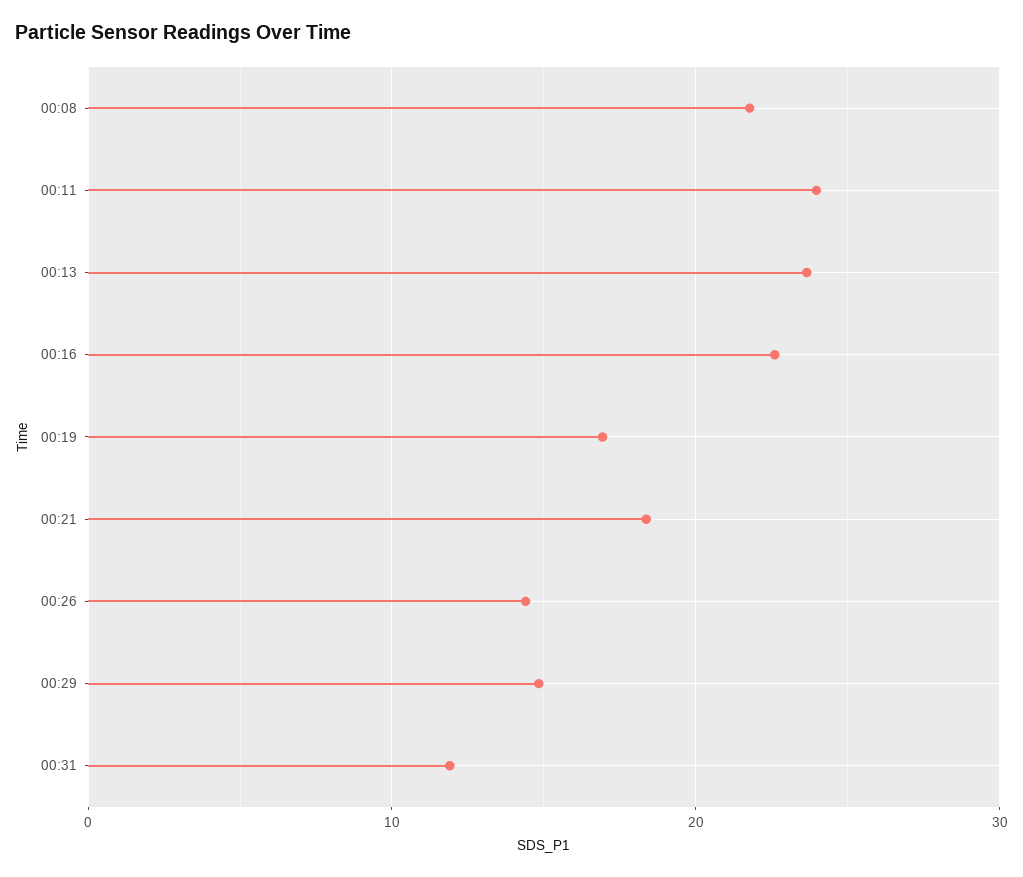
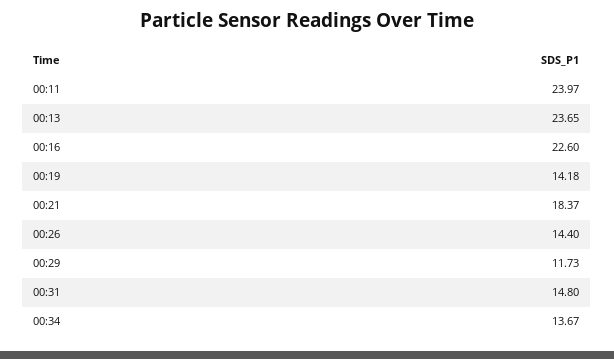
00:08: 22 -> none
00:19: 17 -> 14.18
00:29: 15 -> 11.73
00:31: 12 -> 14.8
00:34: none -> 13.67

